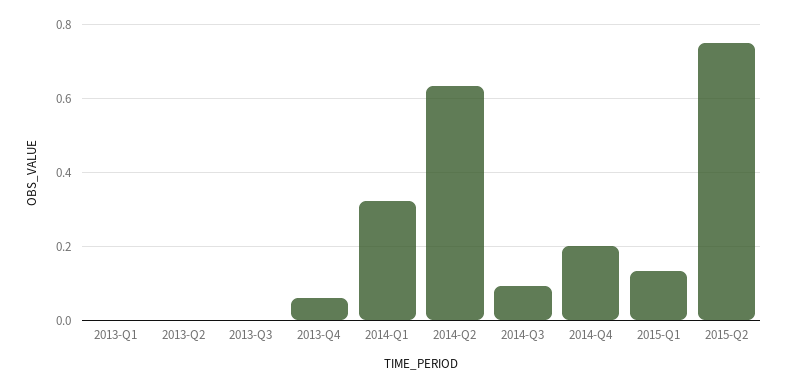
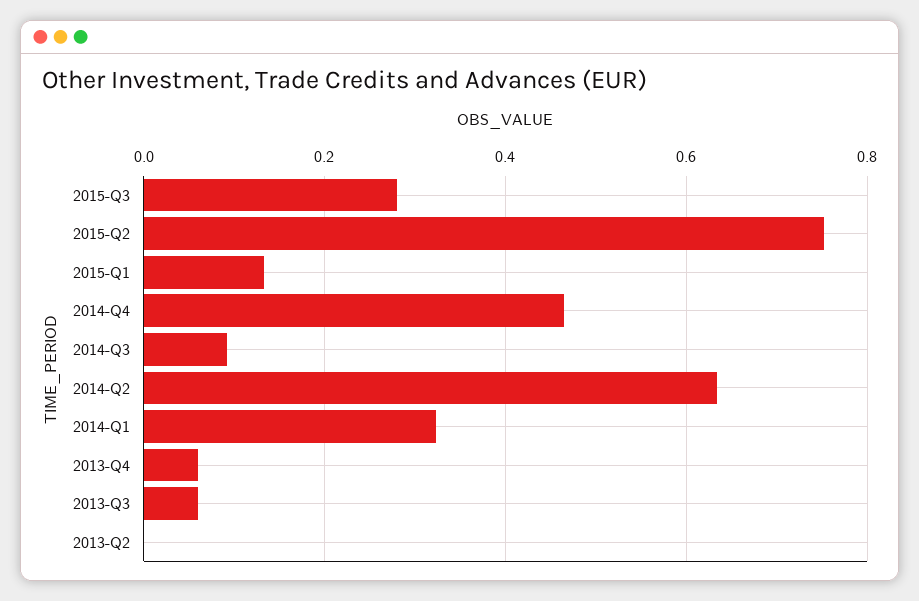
2013-Q1: 0 -> none
2013-Q3: 0 -> 0.06
2014-Q4: 0.2 -> 0.46
2015-Q3: none -> 0.28

